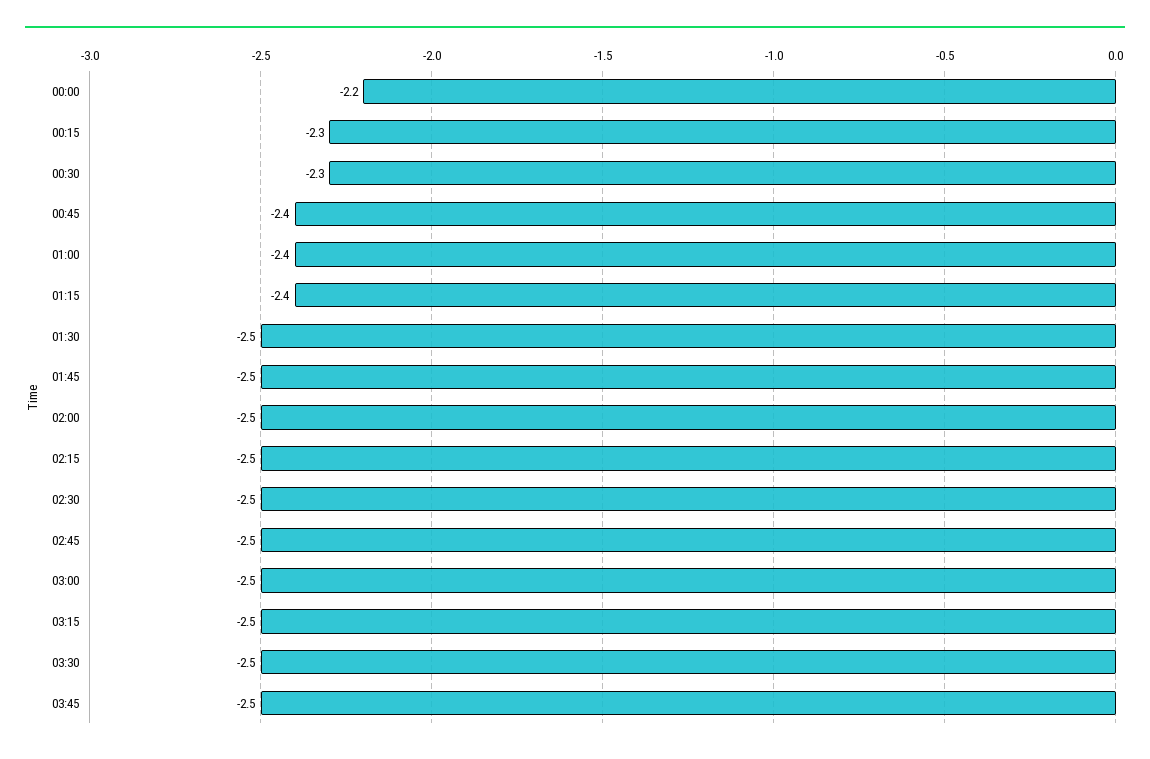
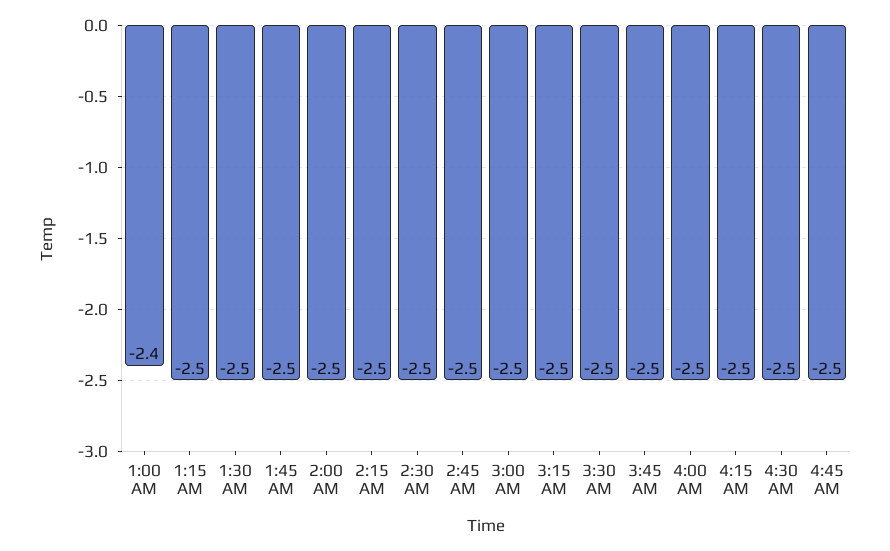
00:00: -2.2 -> none
00:15: -2.3 -> none
00:30: -2.3 -> none
00:45: -2.4 -> none
01:15: -2.4 -> -2.5
4:00 AM: none -> -2.5
4:15 AM: none -> -2.5
4:30 AM: none -> -2.5
4:45 AM: none -> -2.5

